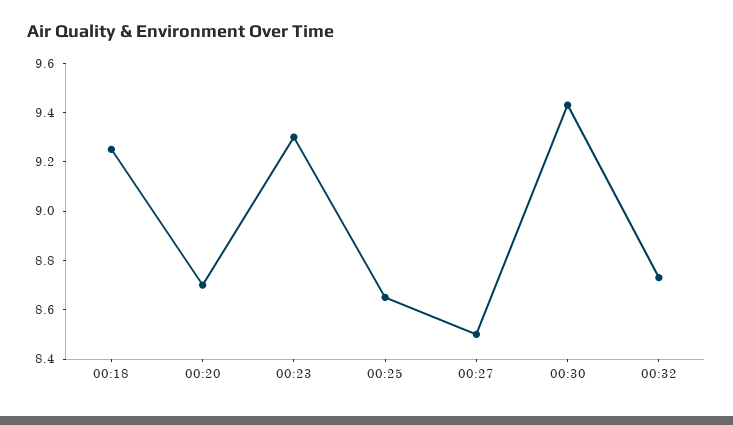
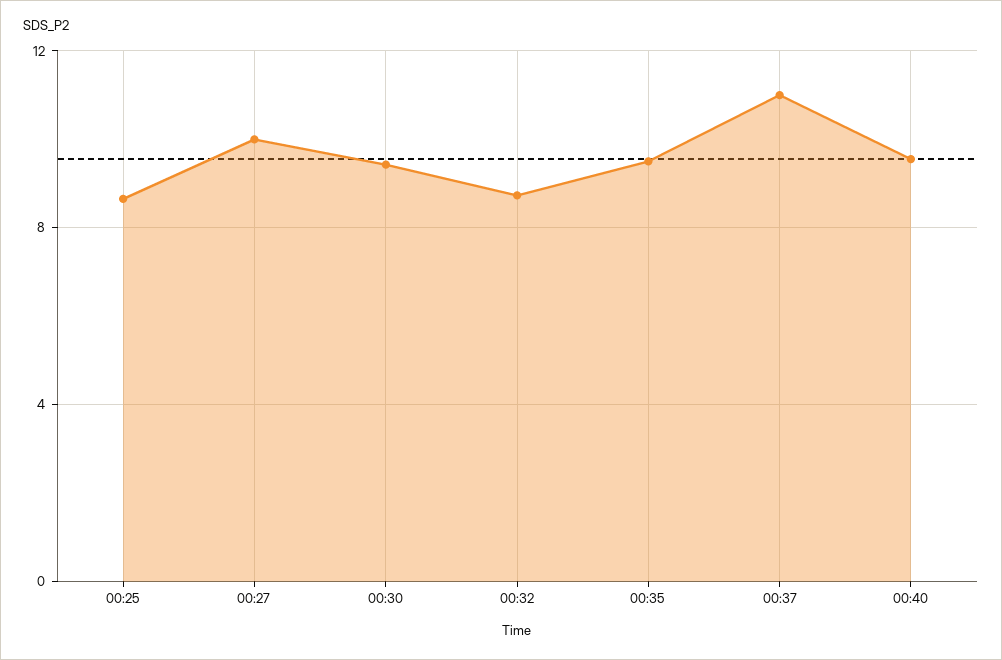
00:18: 9.25 -> none
00:20: 8.7 -> none
00:23: 9.3 -> none
00:27: 8.5 -> 10
00:35: none -> 9.5
00:37: none -> 11
00:40: none -> 9.5

